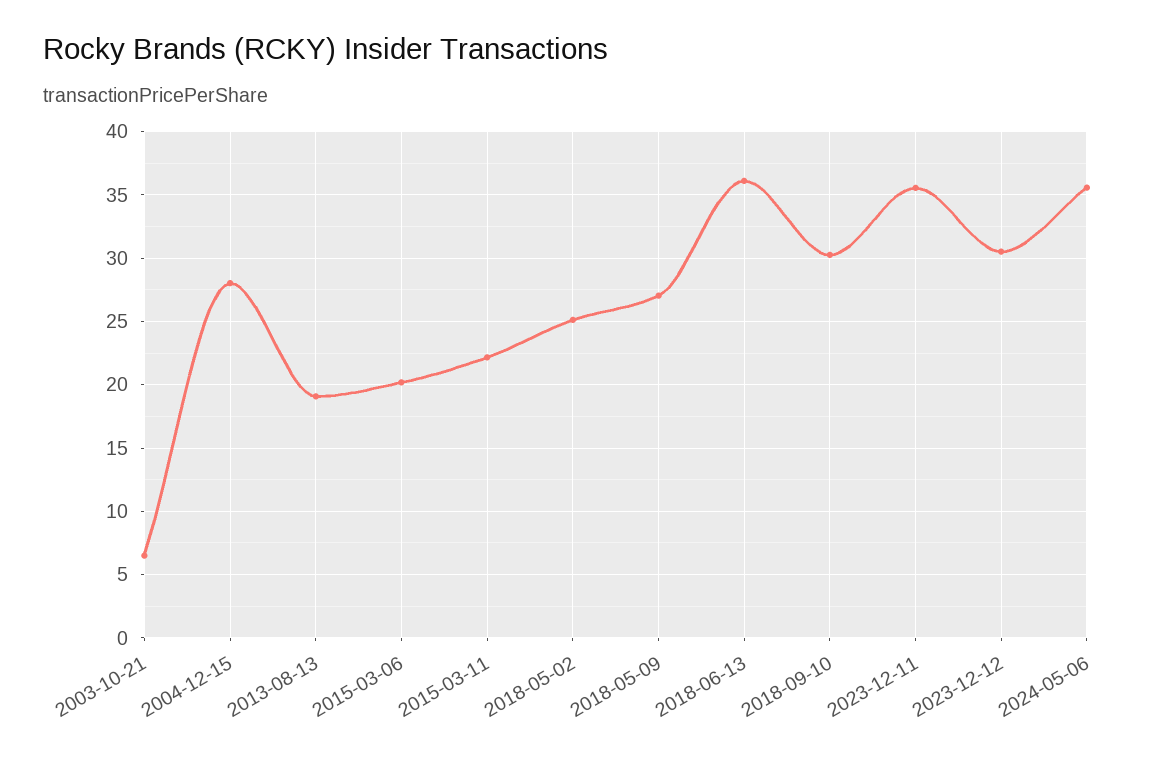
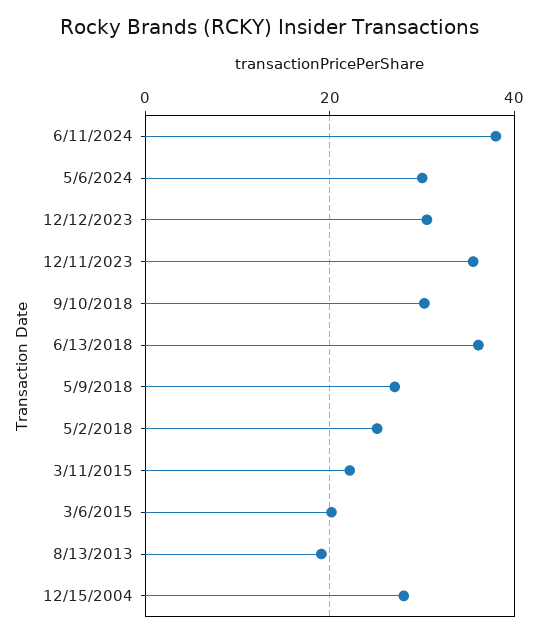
2003-10-21: 6.5 -> none
2024-05-06: 35.5 -> 30
6/11/2024: none -> 38

